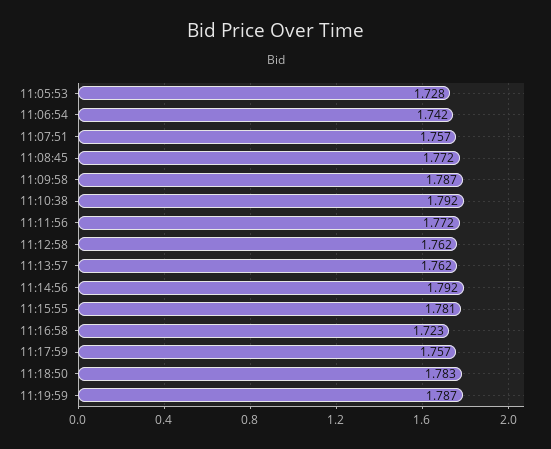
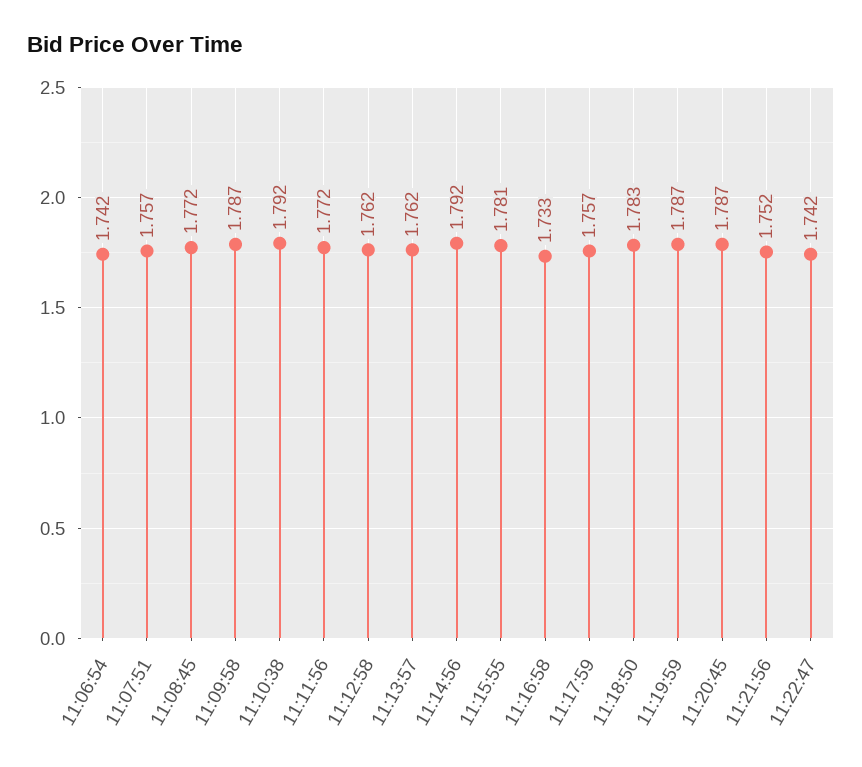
11:05:53: 1.728 -> none
11:16:58: 1.723 -> 1.733
11:20:45: none -> 1.787
11:21:56: none -> 1.752
11:22:47: none -> 1.742

